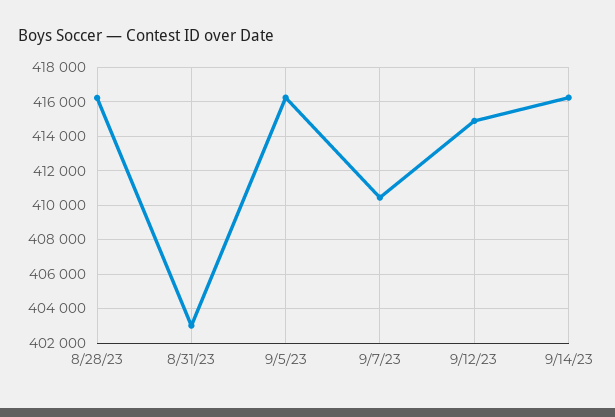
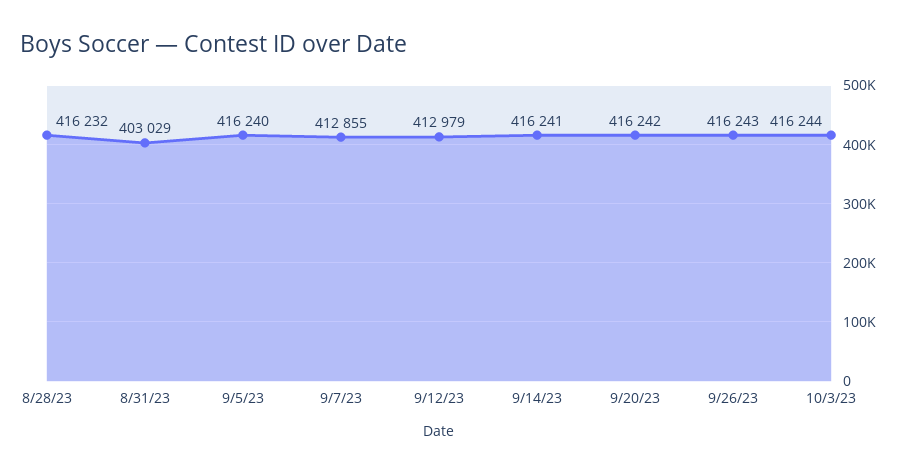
9/7/23: 410500 -> 412855
9/12/23: 415000 -> 412979
9/20/23: none -> 416242
9/26/23: none -> 416243
10/3/23: none -> 416244

